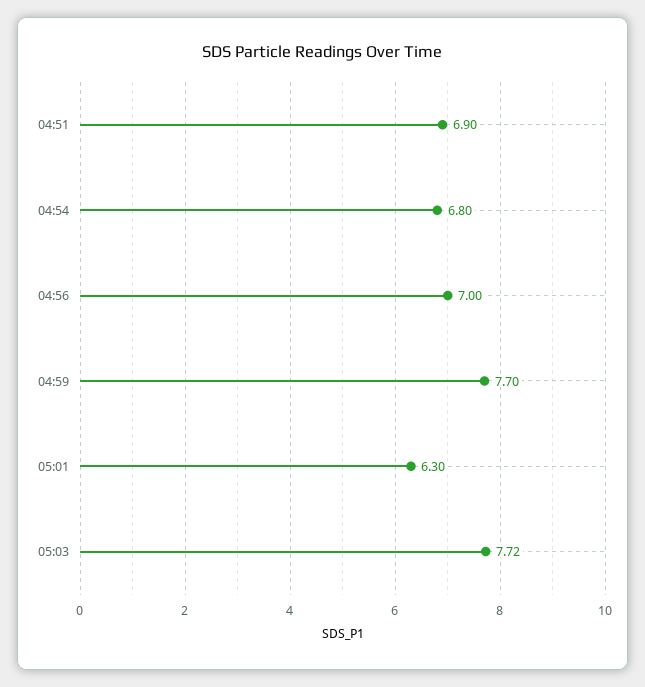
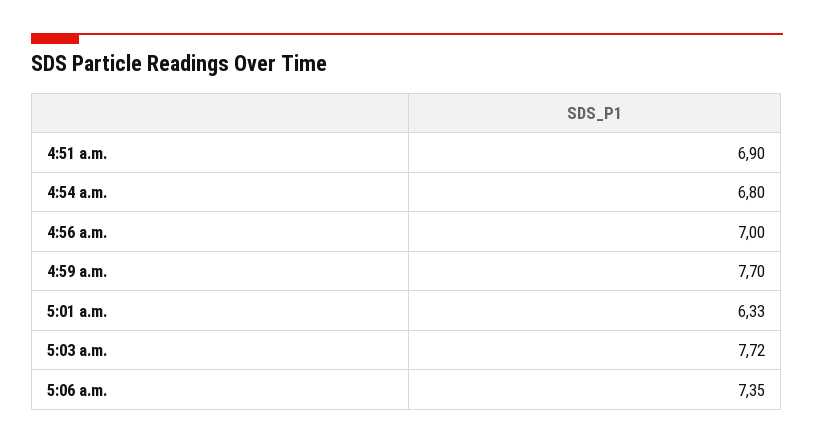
05:01: 6.3 -> 6.33
5:06 a.m.: none -> 7.35

